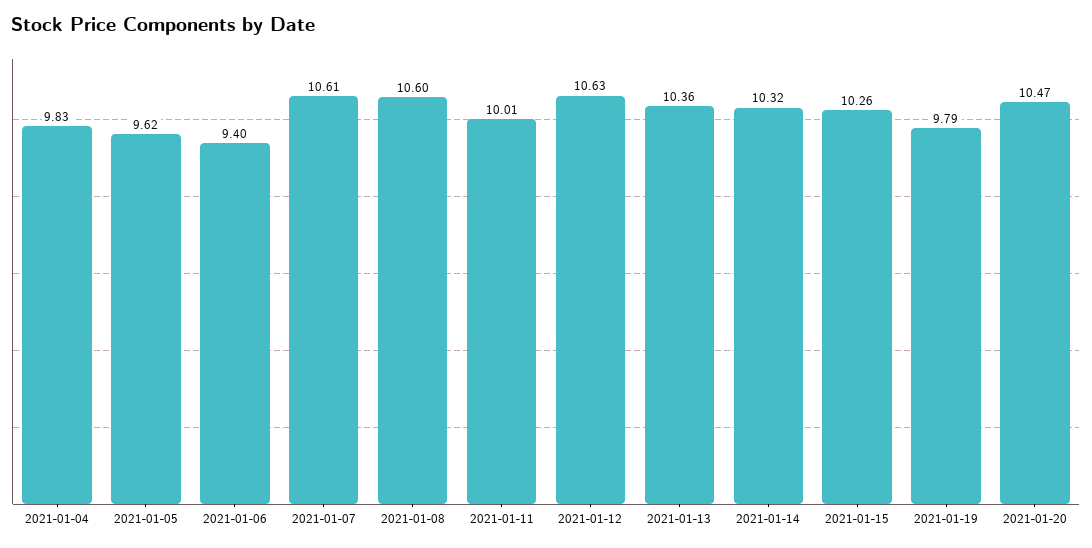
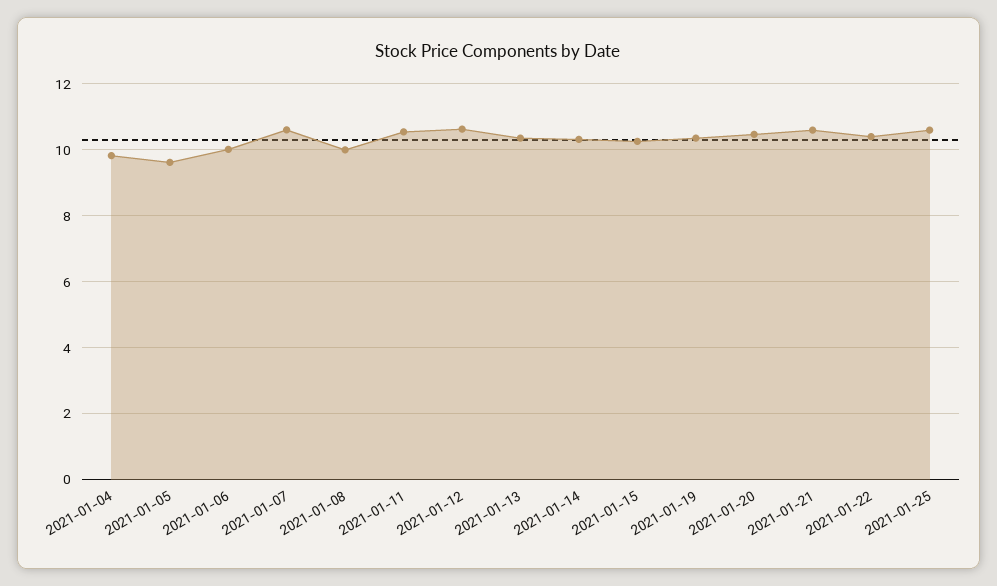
2021-01-06: 9.4 -> 10
2021-01-08: 10.6 -> 10
2021-01-11: 10.01 -> 10.6
2021-01-19: 9.79 -> 10.4
2021-01-21: none -> 10.6
2021-01-22: none -> 10.4
2021-01-25: none -> 10.6

